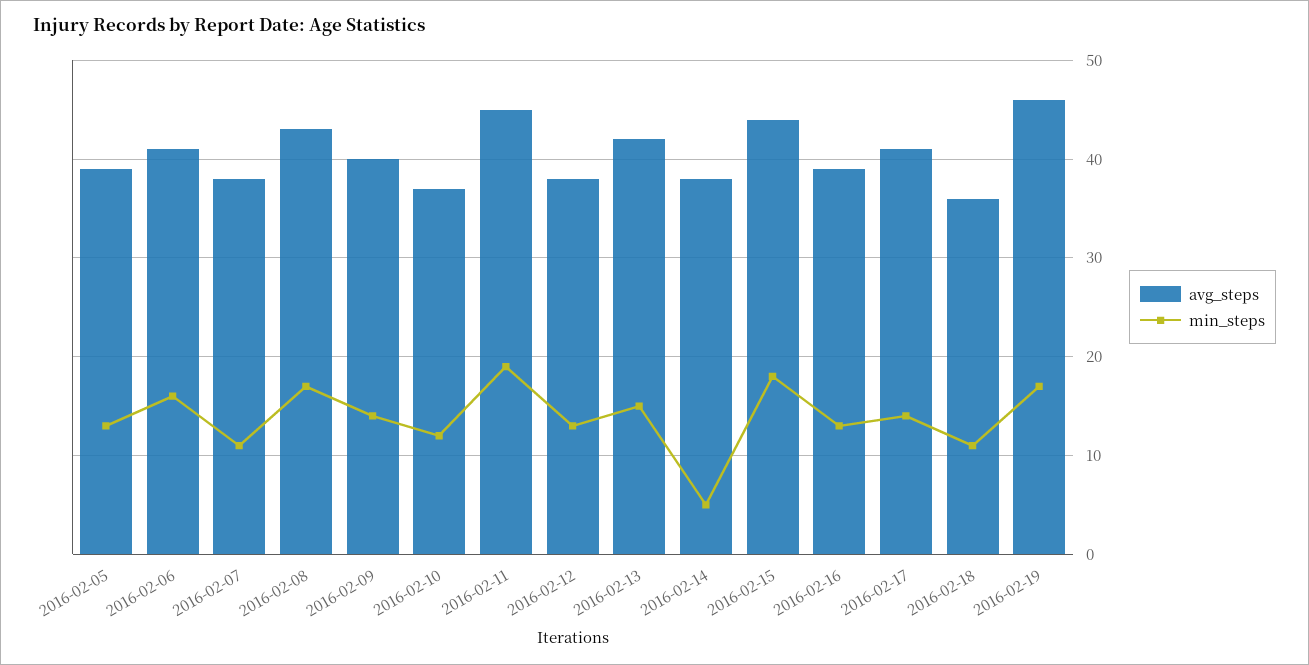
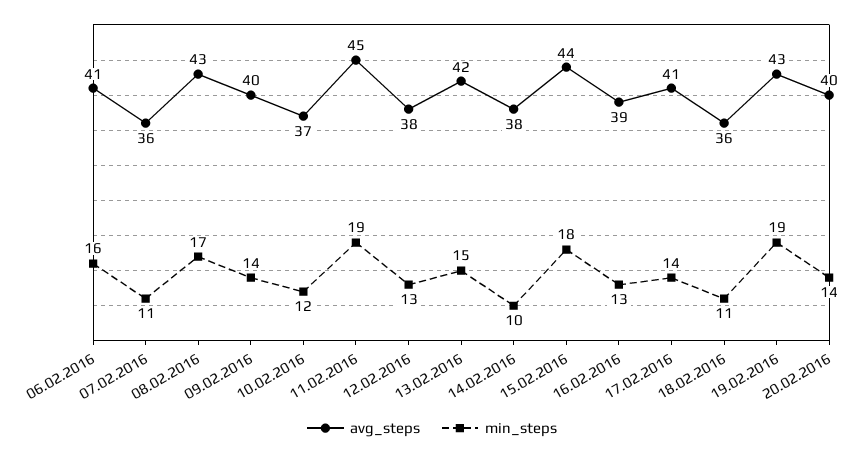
avg_steps, 2016-02-05: 39 -> none
min_steps, 2016-02-05: 13 -> none
avg_steps, 2016-02-07: 38 -> 36
min_steps, 2016-02-14: 5 -> 10
avg_steps, 2016-02-19: 46 -> 43
min_steps, 2016-02-19: 17 -> 19
avg_steps, 20.02.2016: none -> 40
min_steps, 20.02.2016: none -> 14

